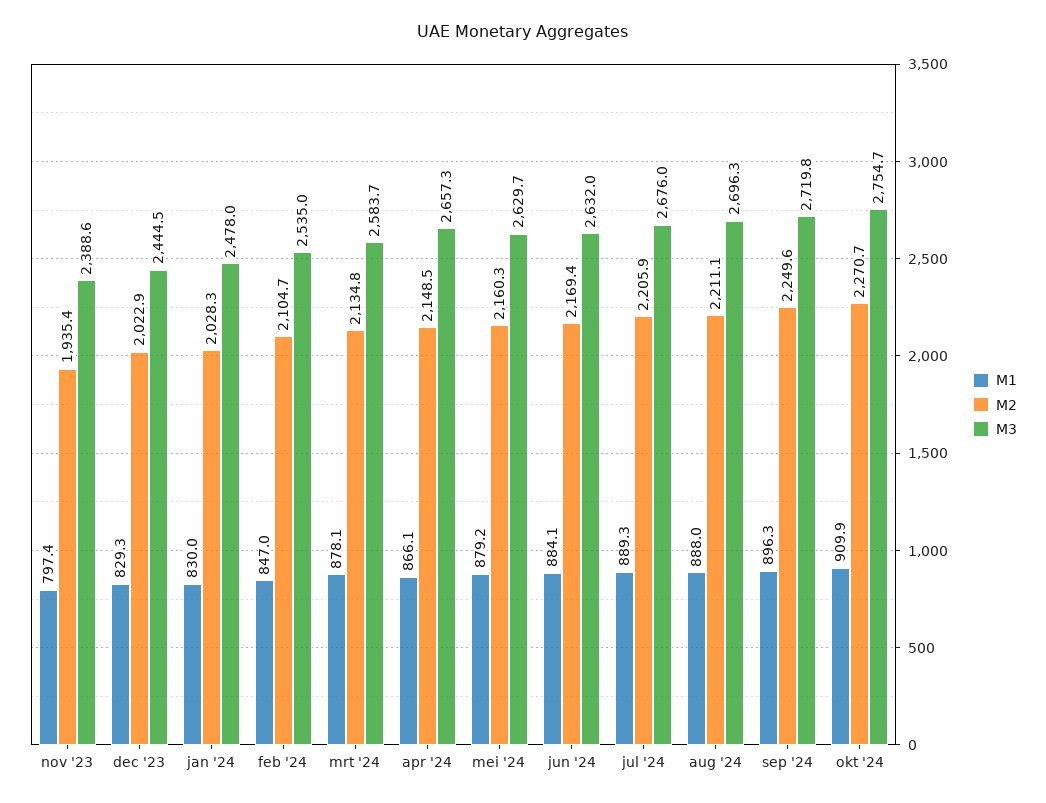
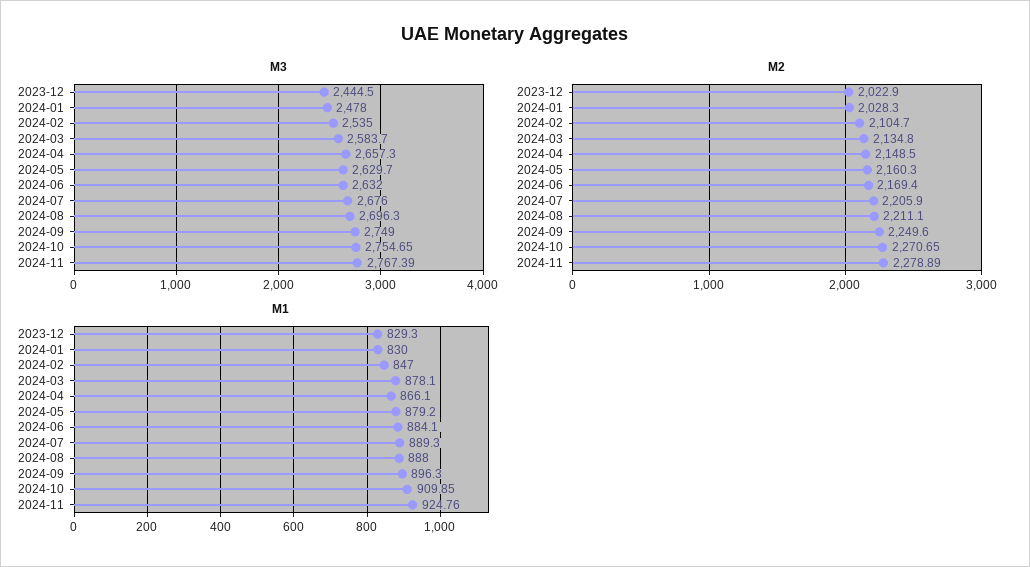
M1, nov '23: 797.4 -> none
M2, nov '23: 1935.4 -> none
M3, nov '23: 2388.6 -> none
M3, sep '24: 2719.8 -> 2749
M3, 2024-11: none -> 2767.39
M2, 2024-11: none -> 2278.89
M1, 2024-11: none -> 924.76

